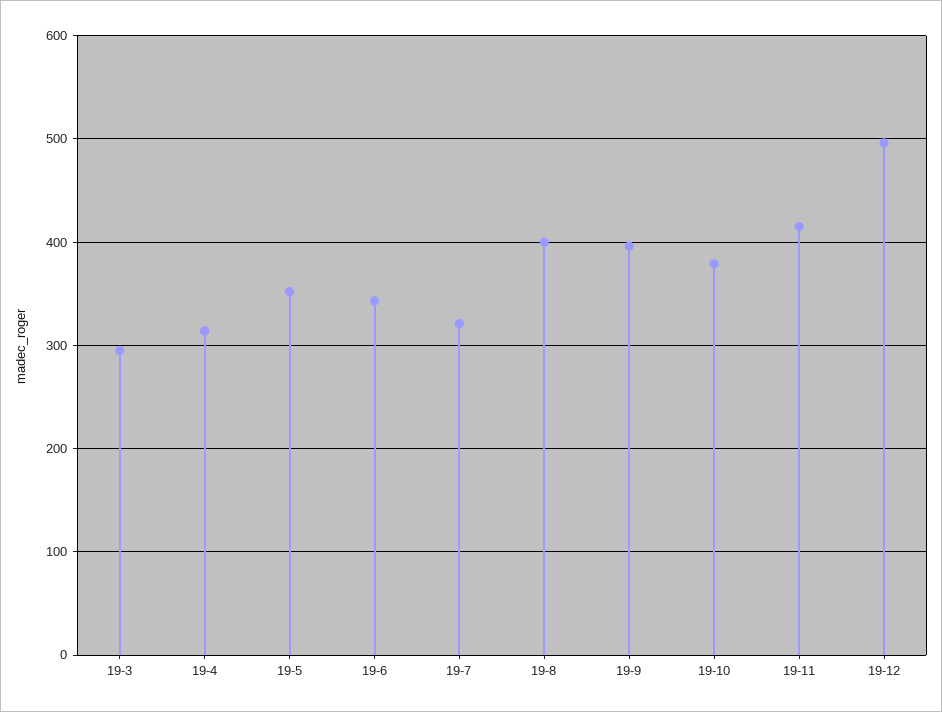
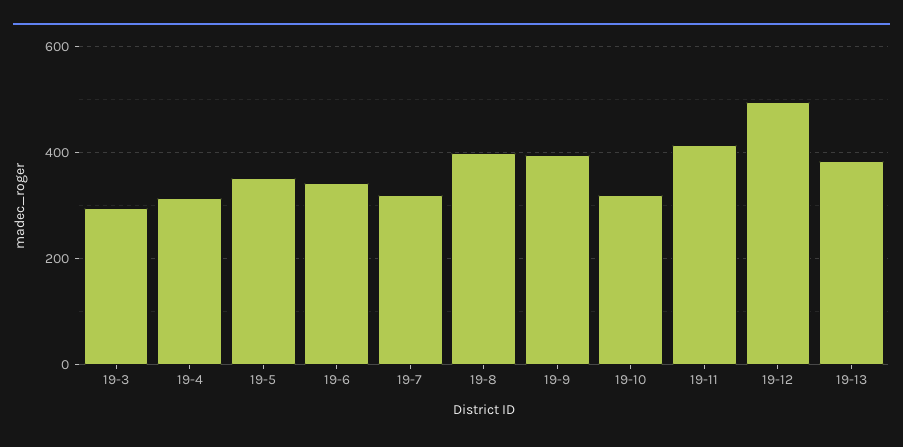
19-10: 380 -> 320
19-13: none -> 380

